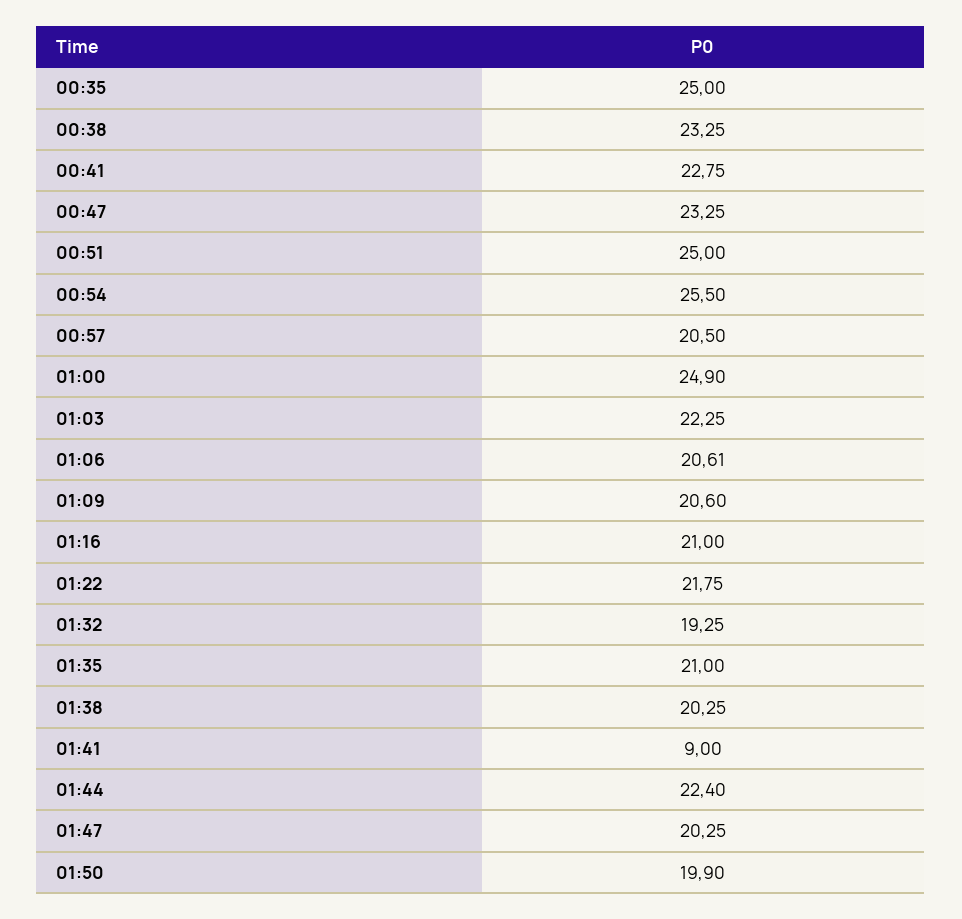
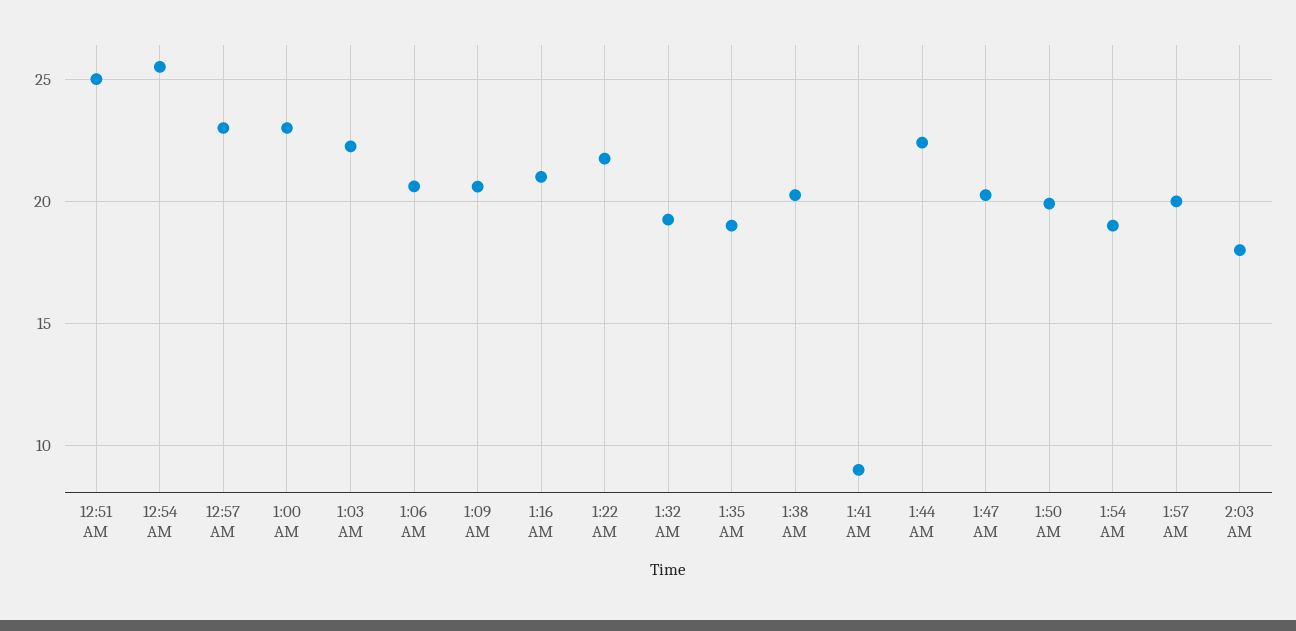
00:35: 25 -> none
00:38: 23.25 -> none
00:41: 22.75 -> none
00:47: 23.25 -> none
00:57: 20.5 -> 23
01:00: 24.9 -> 23
01:35: 21 -> 19
1:54 AM: none -> 19
1:57 AM: none -> 20
2:03 AM: none -> 18

